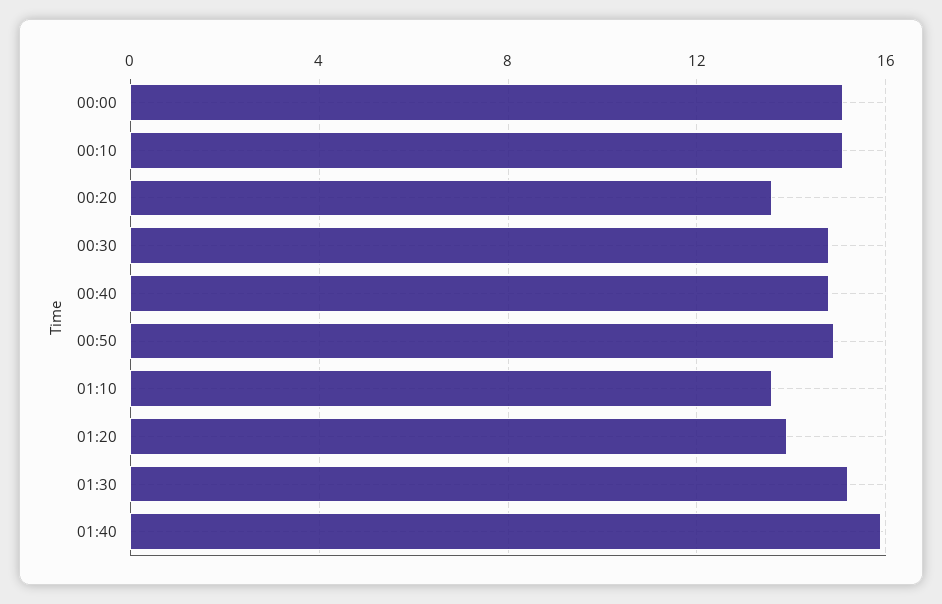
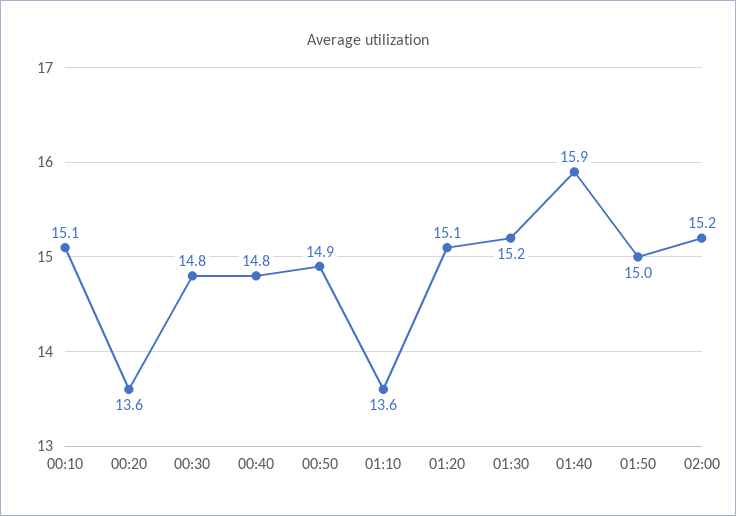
00:00: 15 -> none
01:20: 14 -> 15.1
01:50: none -> 15
02:00: none -> 15.2

